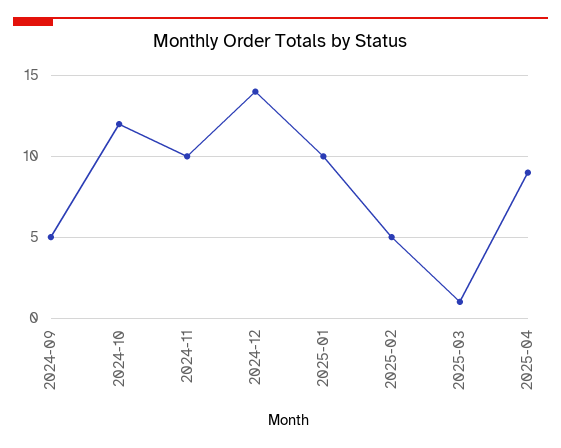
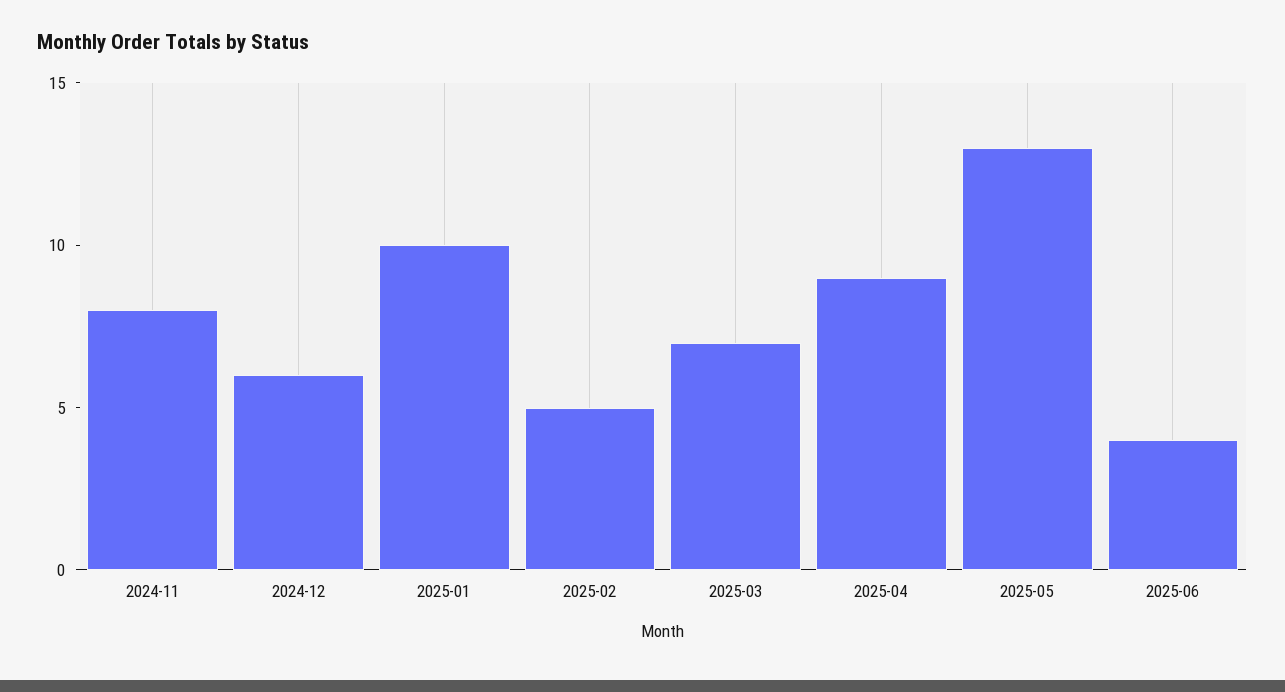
2024-09: 5 -> none
2024-10: 12 -> none
2024-11: 10 -> 8
2024-12: 14 -> 6
2025-03: 1 -> 7
2025-05: none -> 13
2025-06: none -> 4

